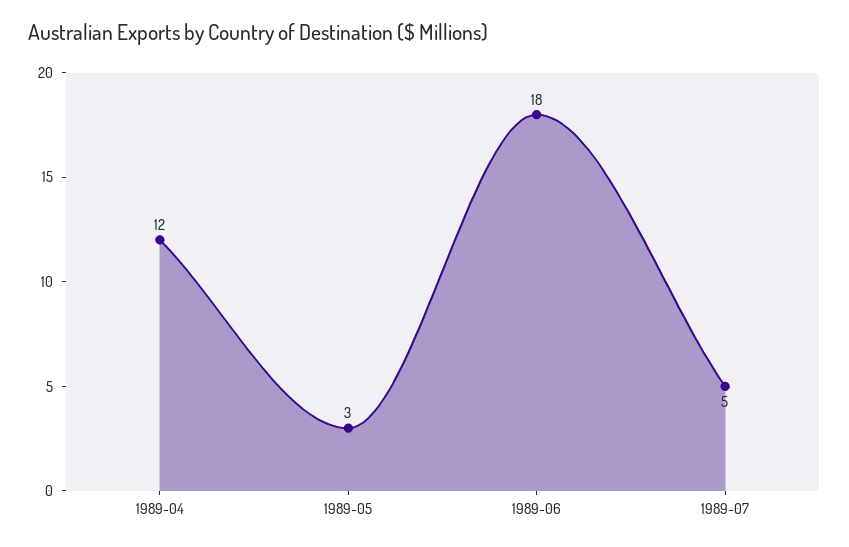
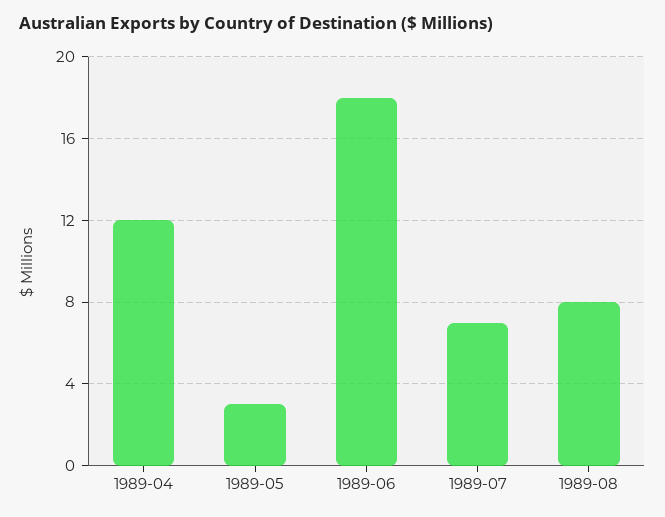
1989-07: 5 -> 7
1989-08: none -> 8

